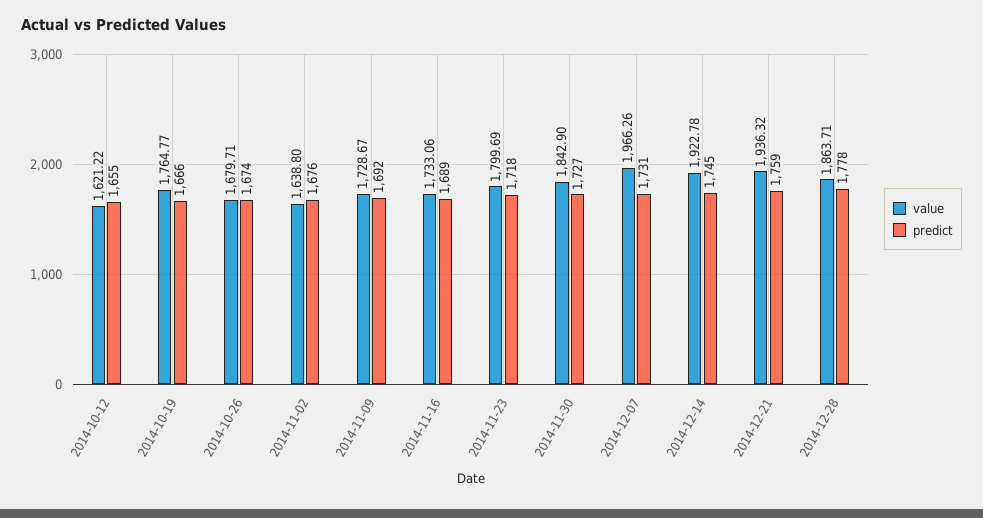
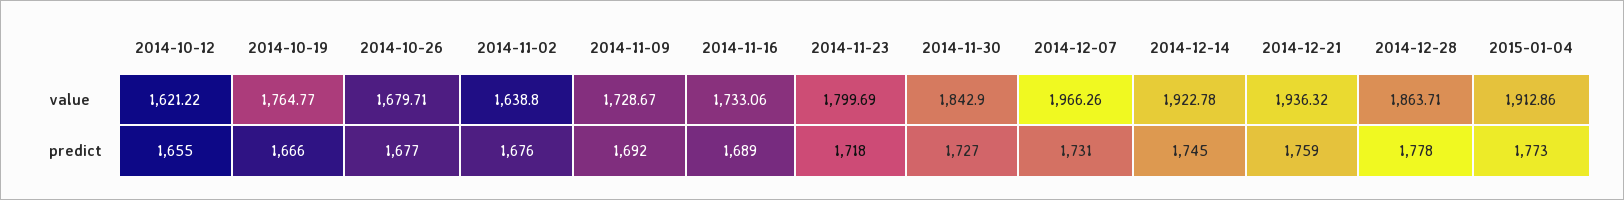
predict, 2014-10-26: 1674 -> 1677
value, 2015-01-04: none -> 1912.86
predict, 2015-01-04: none -> 1773

